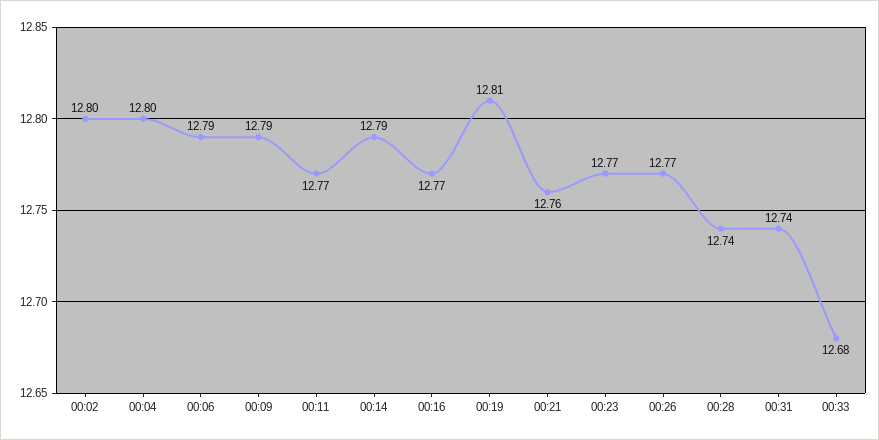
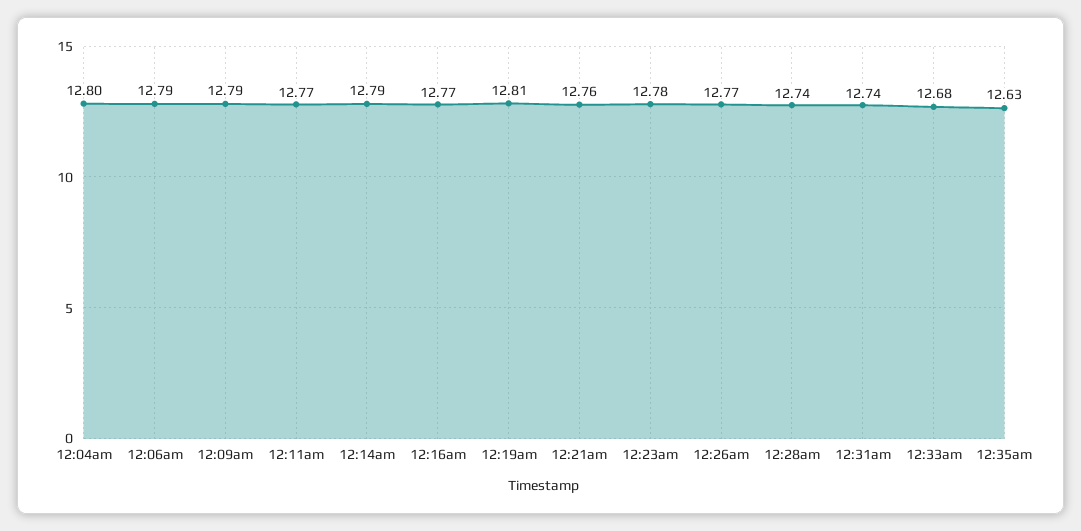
00:02: 12.8 -> none
00:23: 12.77 -> 12.78
12:35am: none -> 12.63

